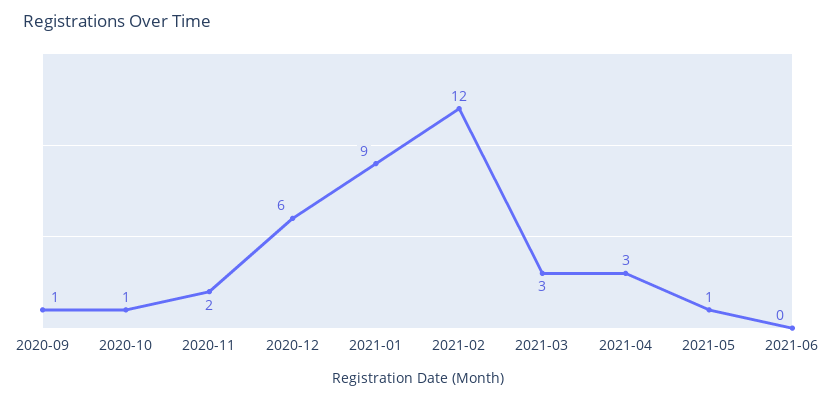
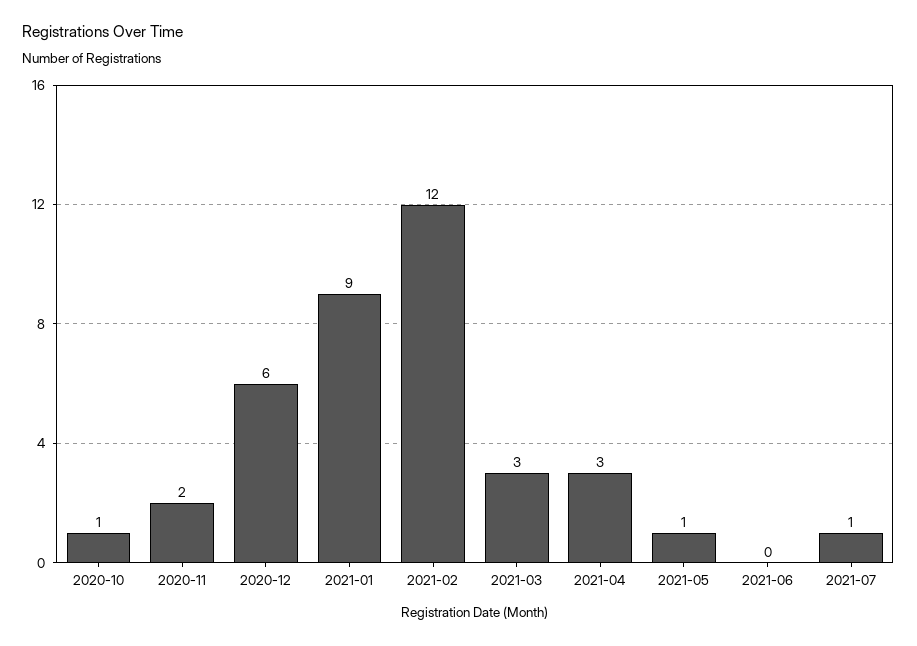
2020-09: 1 -> none
2021-07: none -> 1

